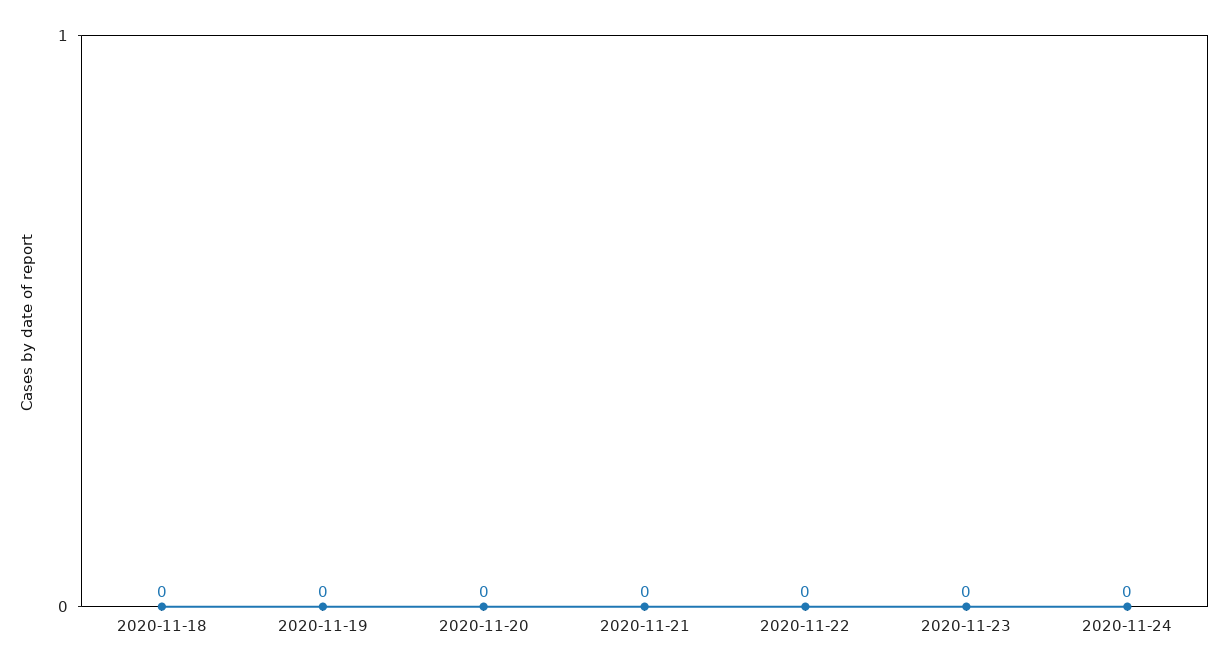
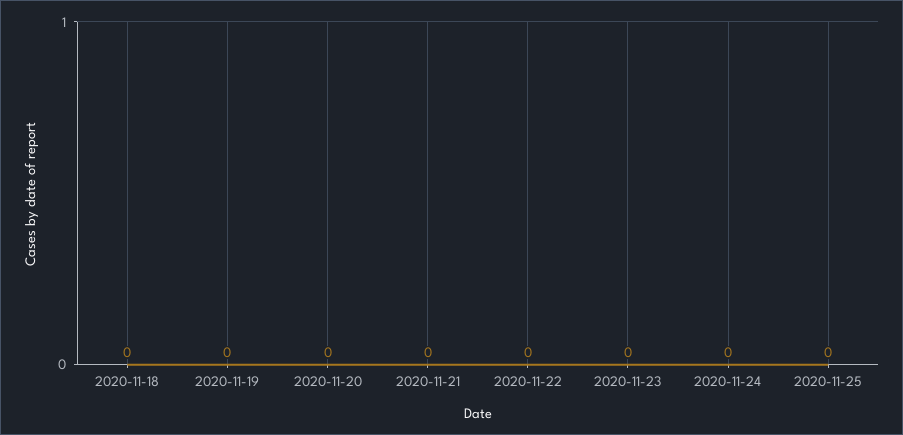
2020-11-25: none -> 0

